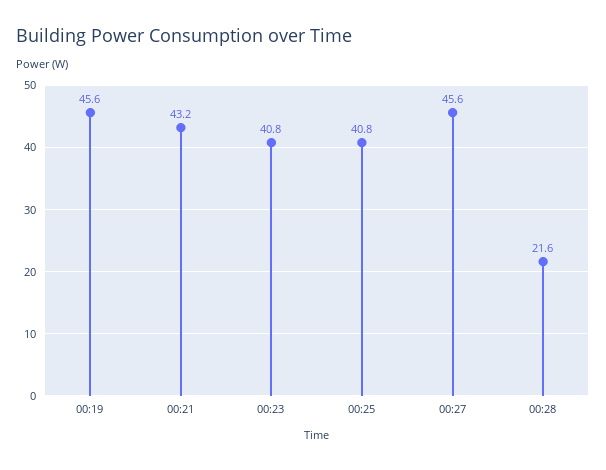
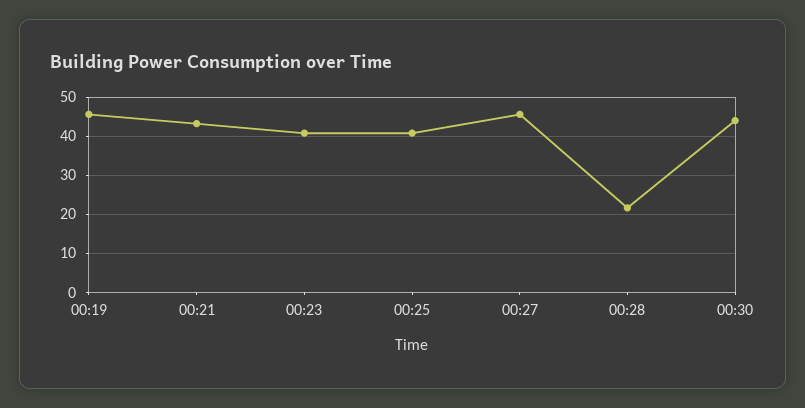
00:30: none -> 44

